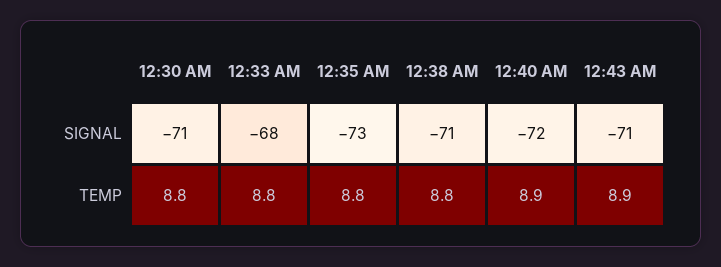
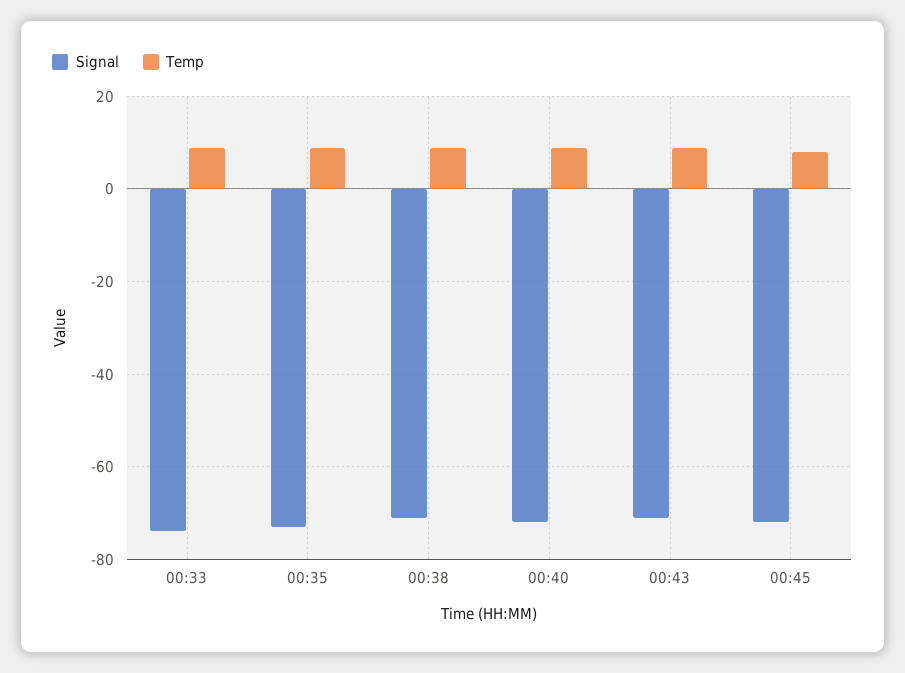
SIGNAL, 12:30 AM: -71 -> none
SIGNAL, 12:33 AM: -68 -> -74
TEMP, 12:30 AM: 8.8 -> none
SIGNAL, 00:45: none -> -72
TEMP, 00:45: none -> 8

